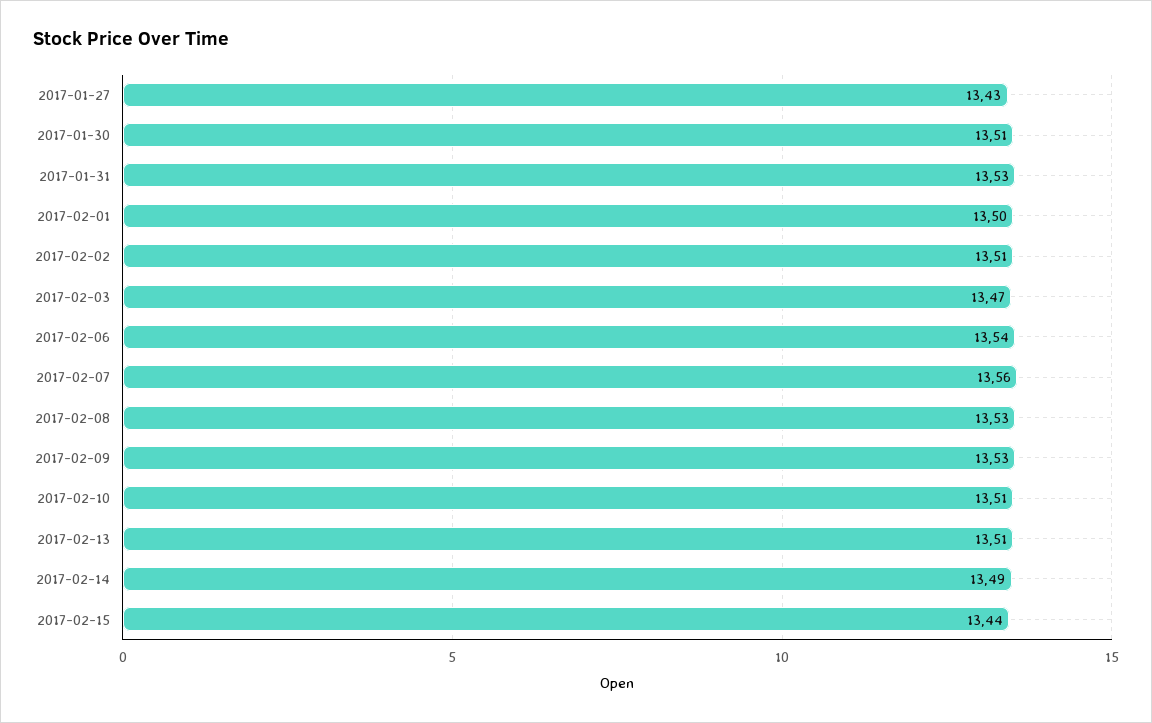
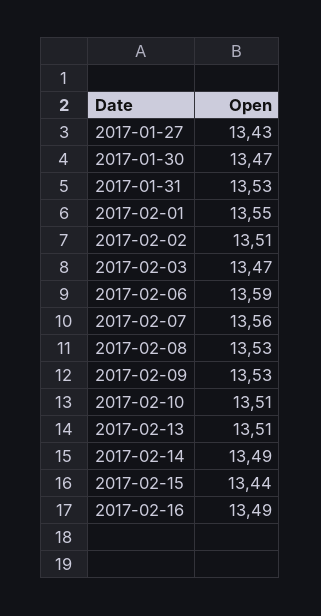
2017-01-30: 13.51 -> 13.47
2017-02-01: 13.5 -> 13.55
2017-02-06: 13.54 -> 13.59
2017-02-16: none -> 13.49

